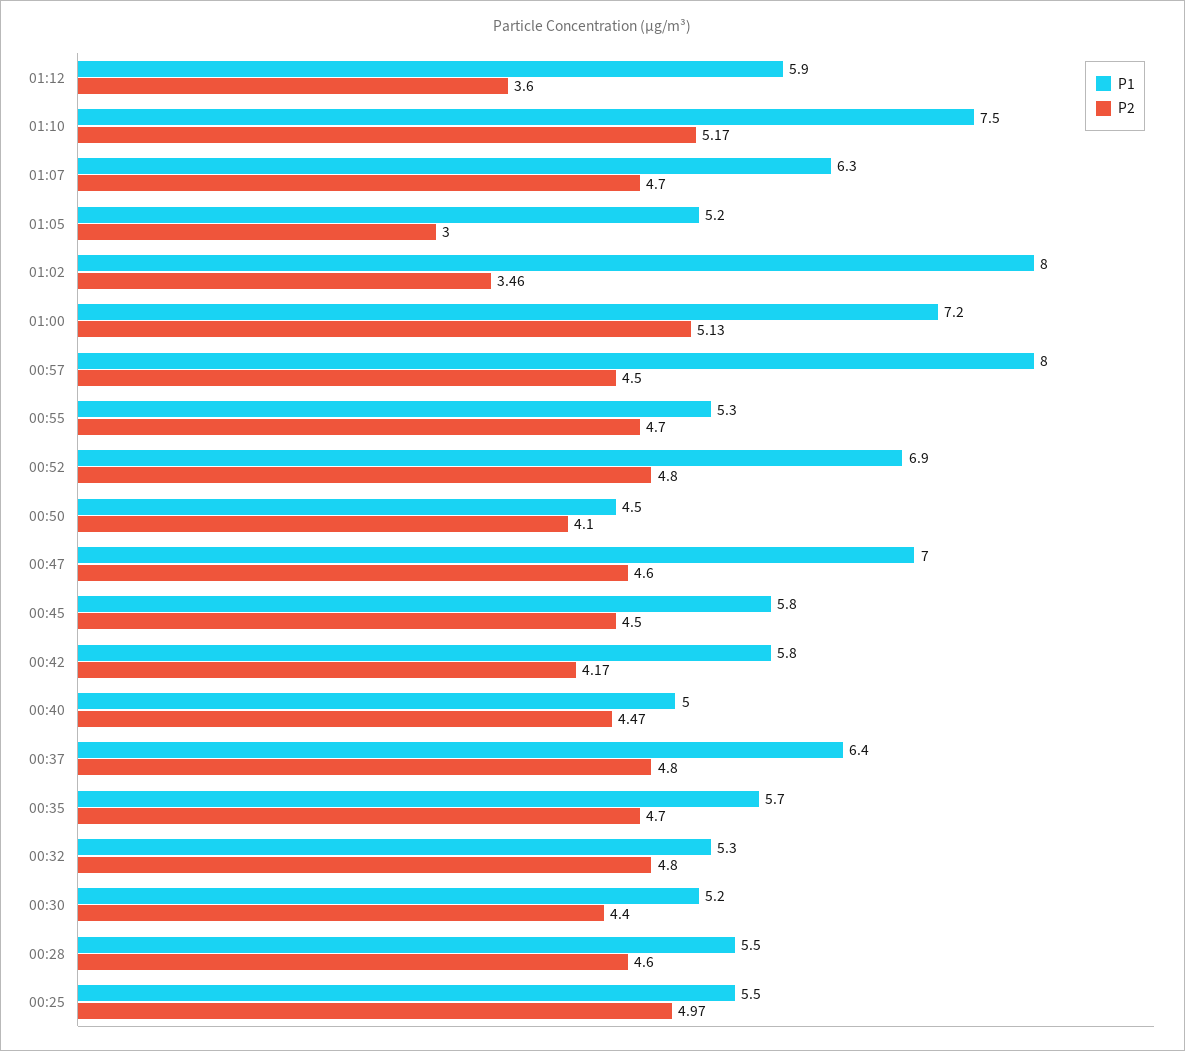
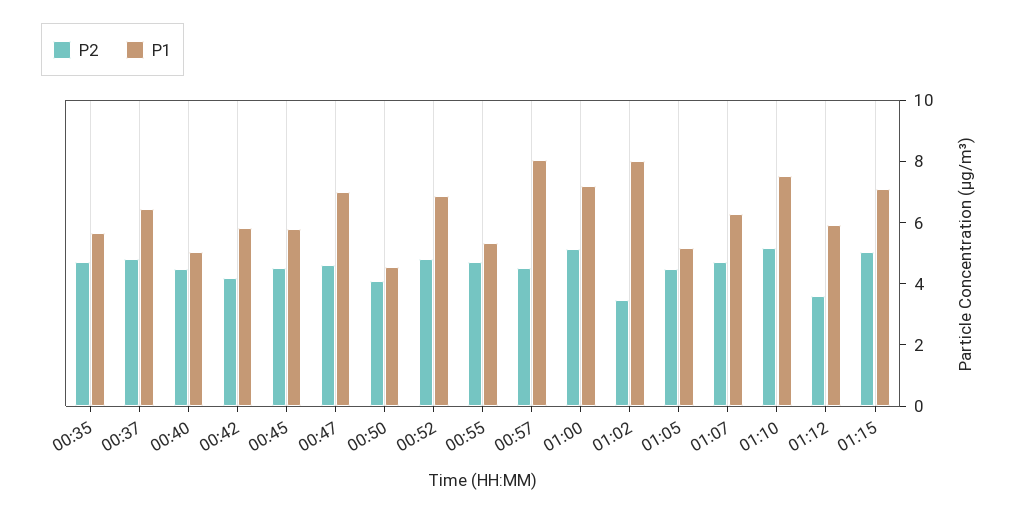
P2, 01:05: 3 -> 4.5
P1, 00:32: 5.3 -> none
P2, 00:32: 4.8 -> none
P1, 00:30: 5.2 -> none
P2, 00:30: 4.4 -> none
P1, 00:28: 5.5 -> none
P2, 00:28: 4.6 -> none
P1, 00:25: 5.5 -> none
P2, 00:25: 4.97 -> none
P2, 01:15: none -> 5
P1, 01:15: none -> 7

